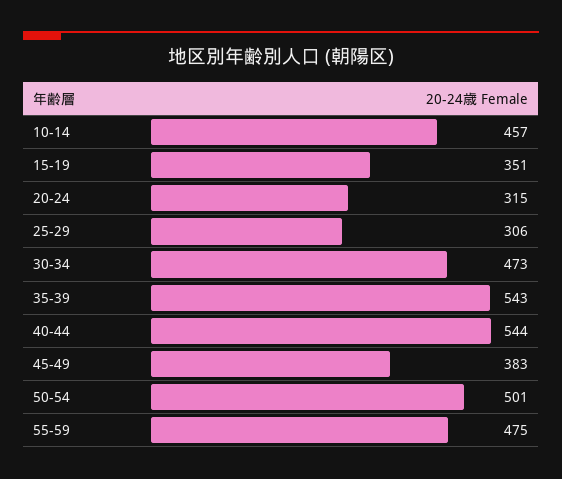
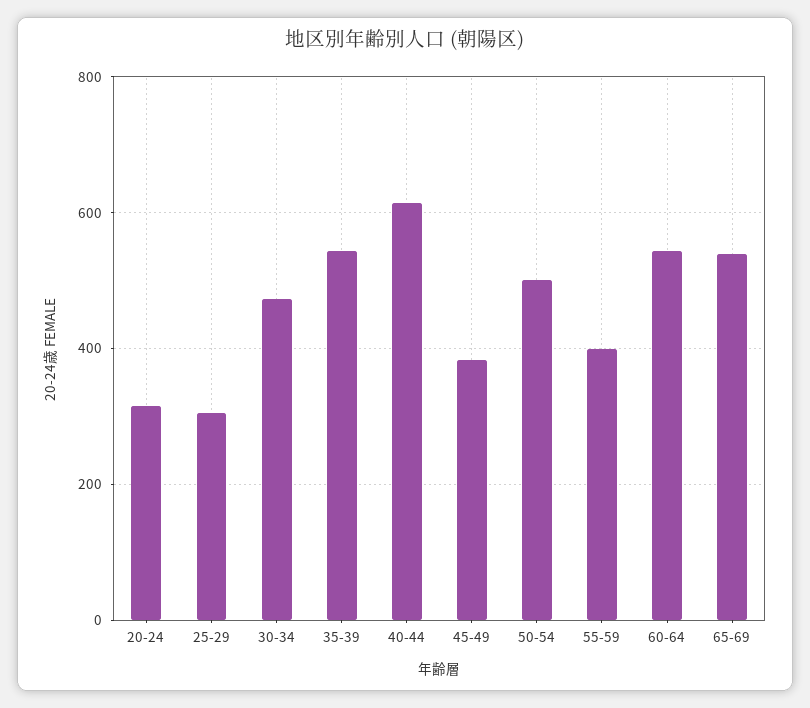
10-14: 457 -> none
15-19: 351 -> none
40-44: 544 -> 620
55-59: 475 -> 400
60-64: none -> 540
65-69: none -> 540

